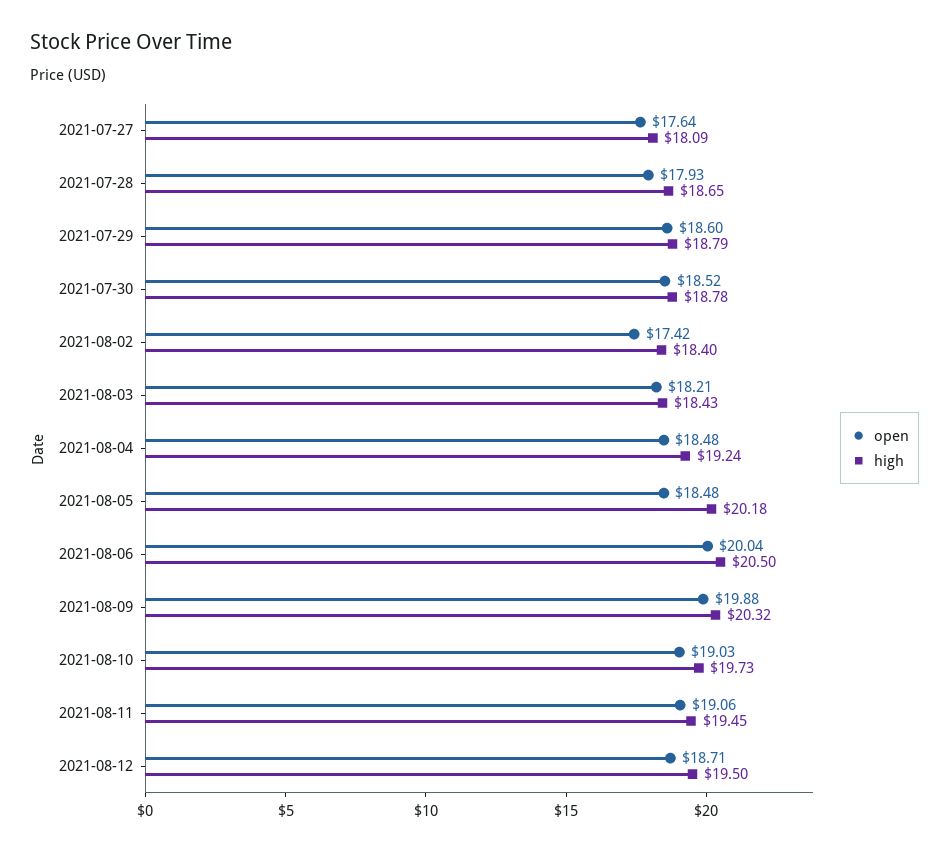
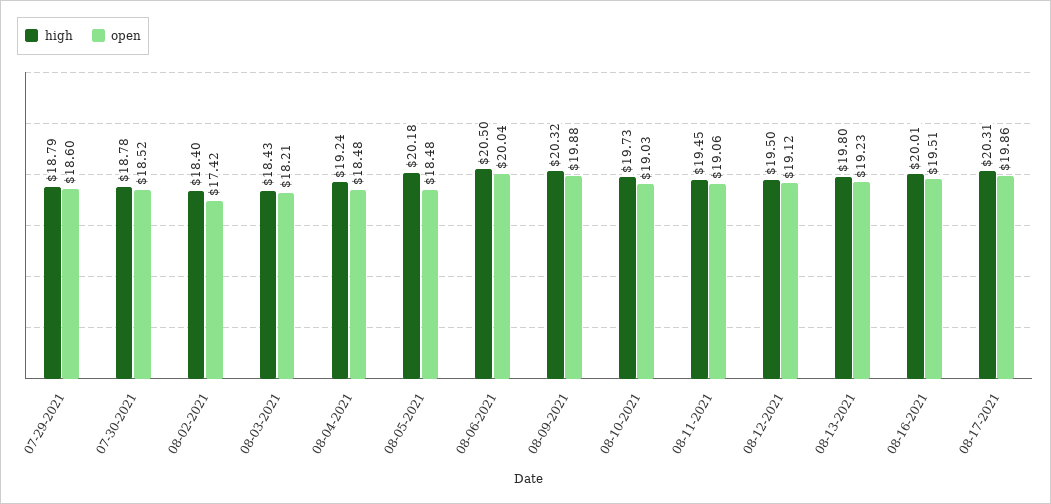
open, 2021-07-27: 17.64 -> none
high, 2021-07-27: 18.09 -> none
open, 2021-07-28: 17.93 -> none
high, 2021-07-28: 18.65 -> none
open, 2021-08-12: 18.71 -> 19.12
high, 08-13-2021: none -> 19.8
open, 08-13-2021: none -> 19.23
high, 08-16-2021: none -> 20.01
open, 08-16-2021: none -> 19.51
high, 08-17-2021: none -> 20.31
open, 08-17-2021: none -> 19.86

